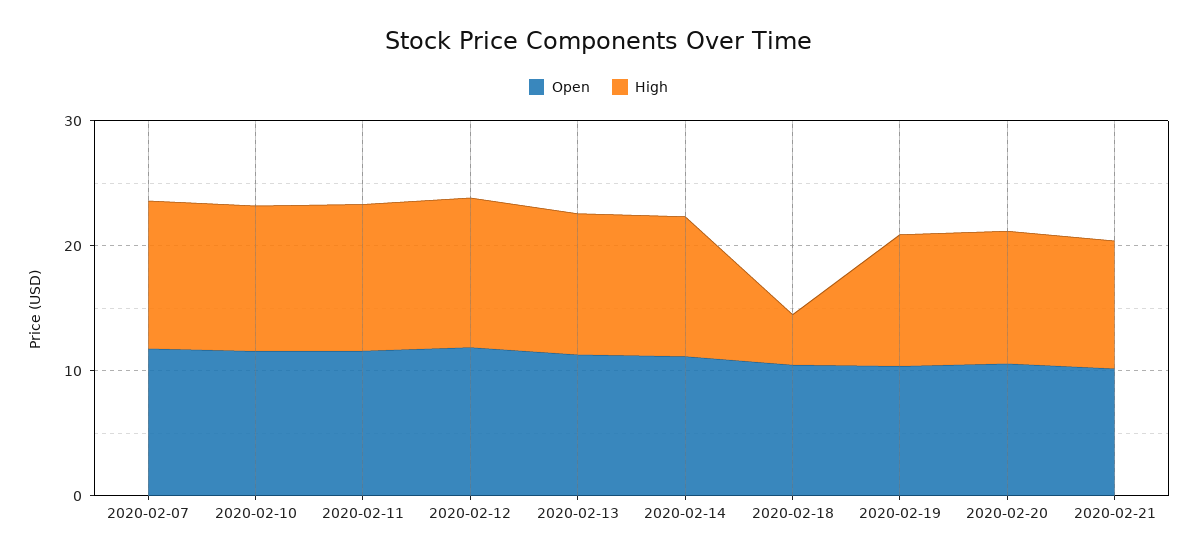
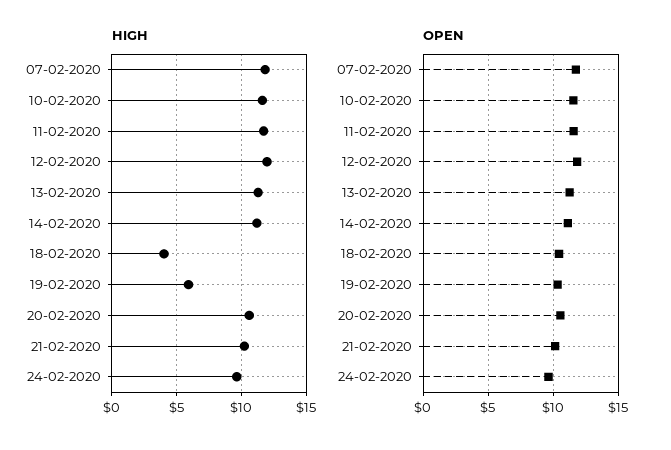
High, 2020-02-19: 10 -> 6
High, 24-02-2020: none -> 9.5
Open, 24-02-2020: none -> 9.5

